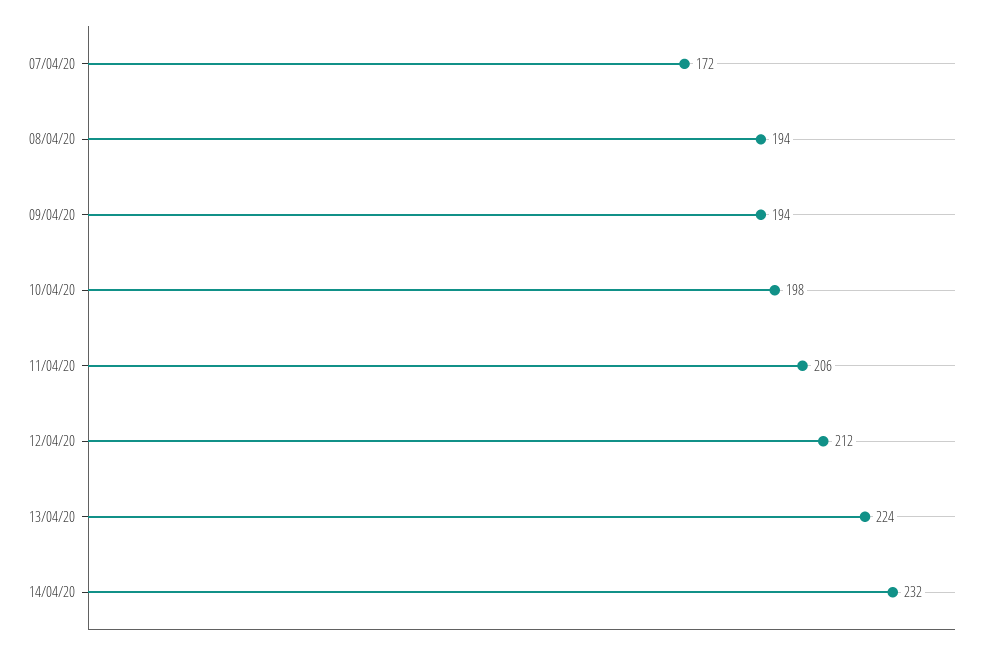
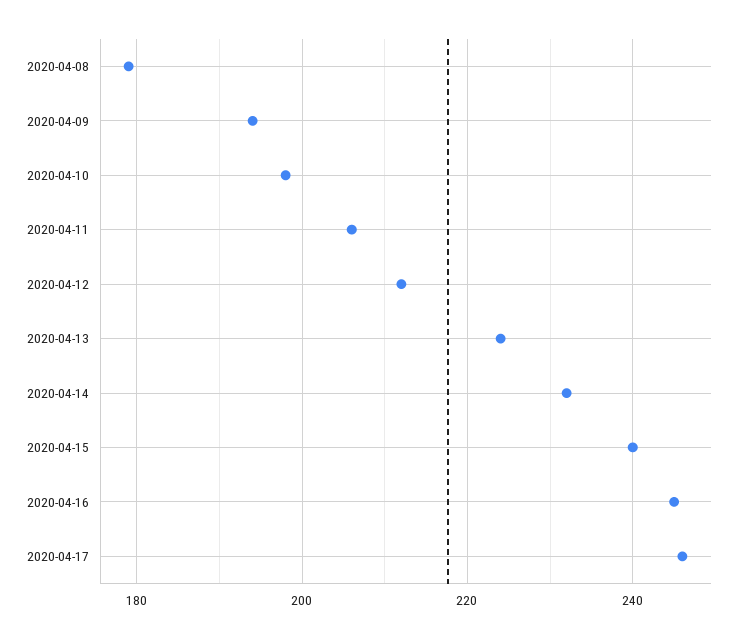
07/04/20: 172 -> none
08/04/20: 194 -> 180
2020-04-15: none -> 240
2020-04-16: none -> 245
2020-04-17: none -> 245

